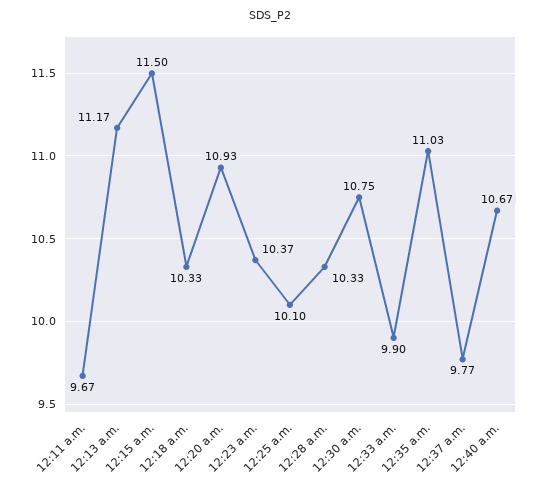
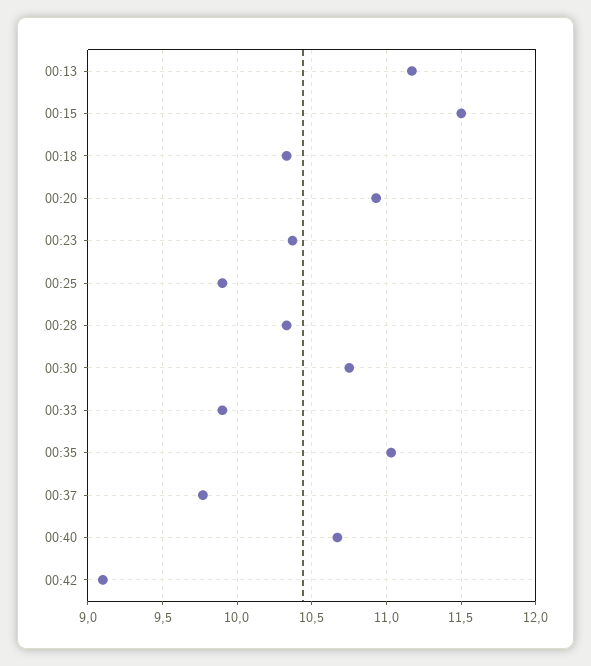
12:11 a.m.: 9.67 -> none
12:25 a.m.: 10.1 -> 9.9
00:42: none -> 9.1

